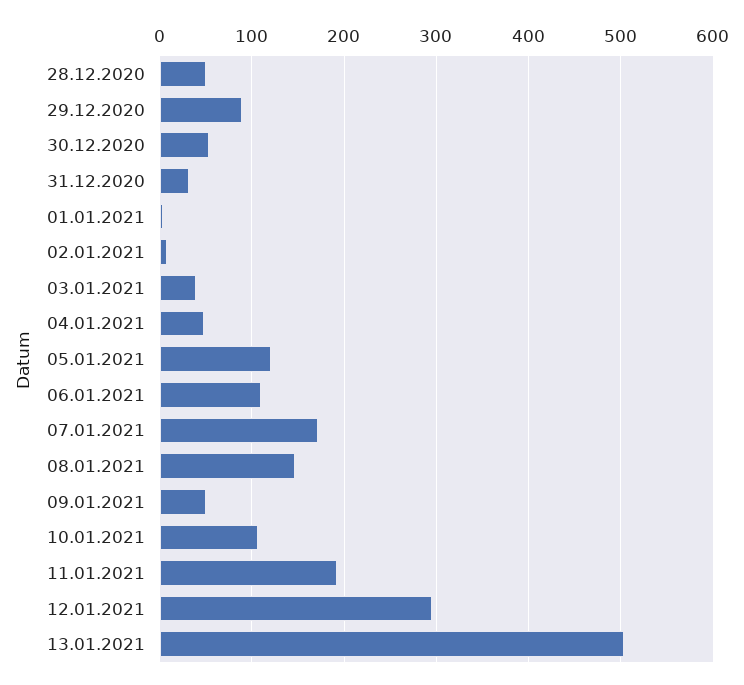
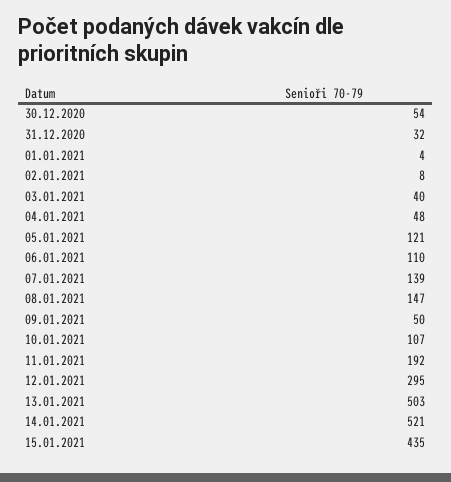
28.12.2020: 50 -> none
29.12.2020: 90 -> none
07.01.2021: 170 -> 139
14.01.2021: none -> 521
15.01.2021: none -> 435

